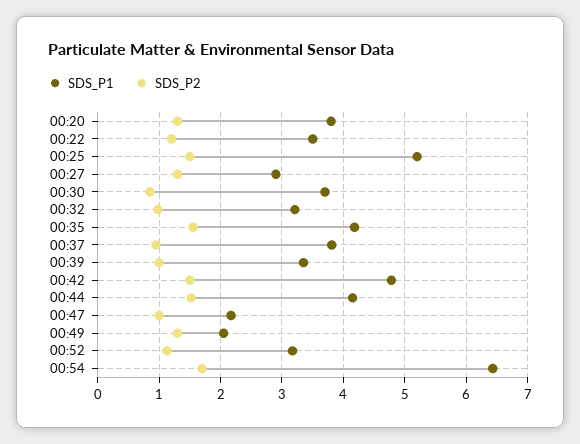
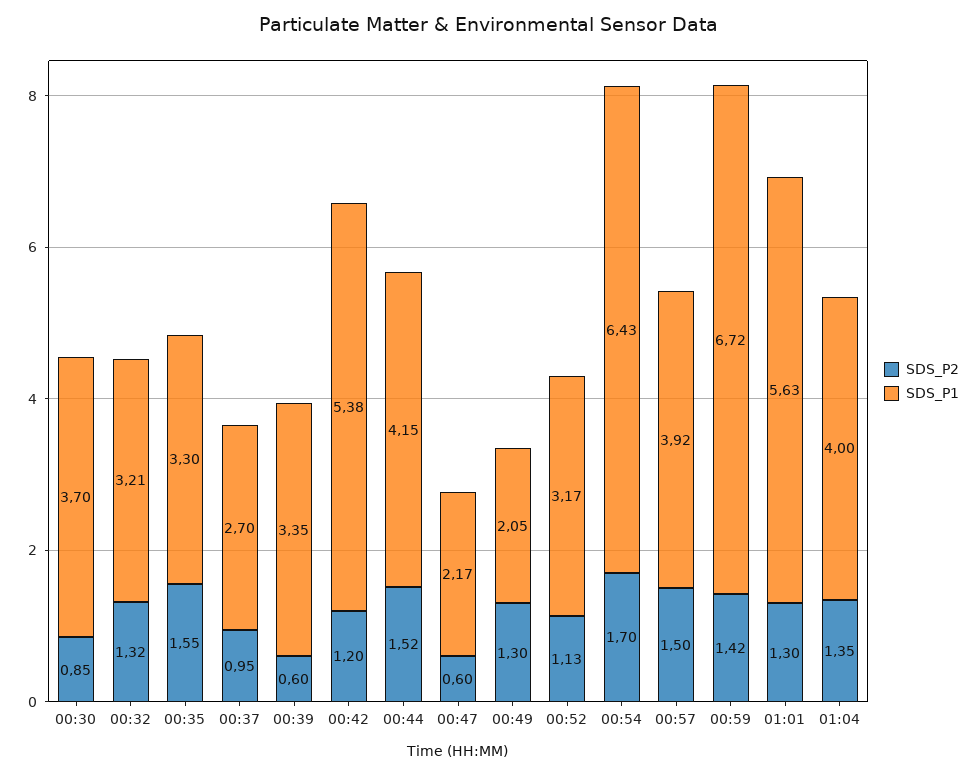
SDS_P1, 00:20: 3.8 -> none
SDS_P2, 00:20: 1.3 -> none
SDS_P1, 00:22: 3.5 -> none
SDS_P2, 00:22: 1.2 -> none
SDS_P1, 00:25: 5.2 -> none
SDS_P2, 00:25: 1.5 -> none
SDS_P1, 00:27: 2.9 -> none
SDS_P2, 00:27: 1.3 -> none
SDS_P2, 00:32: 1 -> 1.32
SDS_P1, 00:35: 4.2 -> 3.3
SDS_P1, 00:37: 3.8 -> 2.7
SDS_P2, 00:39: 1 -> 0.6
SDS_P1, 00:42: 4.8 -> 5.38
SDS_P2, 00:42: 1.5 -> 1.2
SDS_P2, 00:47: 1 -> 0.6
SDS_P2, 00:57: none -> 1.5
SDS_P1, 00:57: none -> 3.92
SDS_P2, 00:59: none -> 1.42
SDS_P1, 00:59: none -> 6.72
SDS_P2, 01:01: none -> 1.3
SDS_P1, 01:01: none -> 5.63
SDS_P2, 01:04: none -> 1.35
SDS_P1, 01:04: none -> 4

